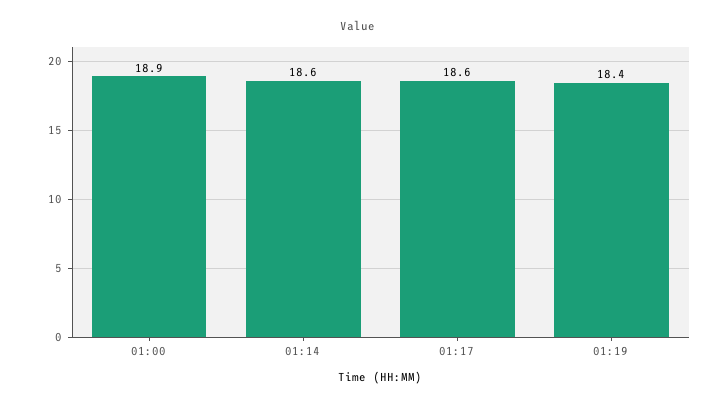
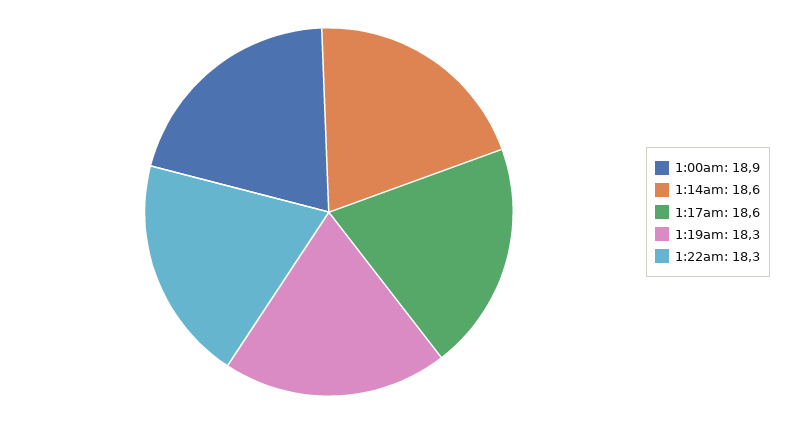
01:19: 18.4 -> 18.3
1:22am: none -> 18.3

